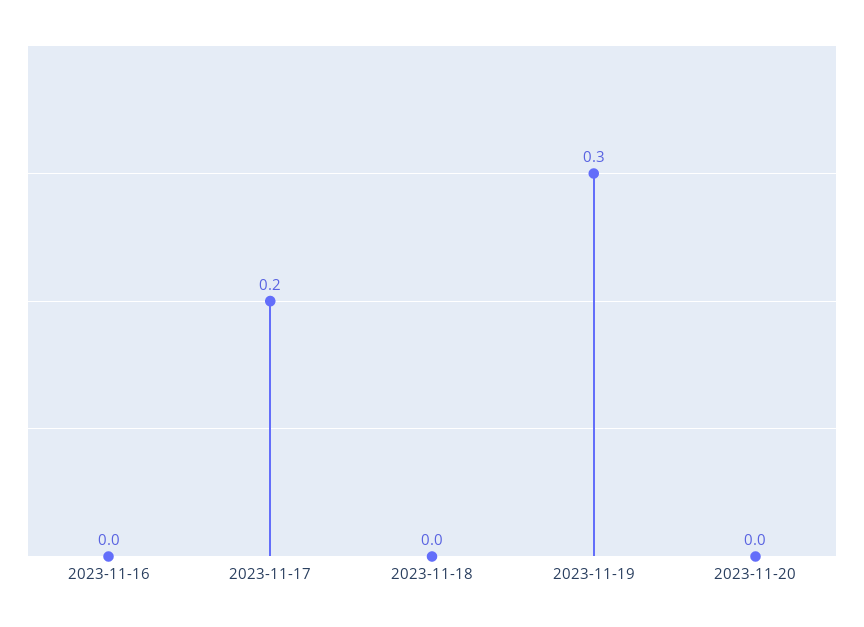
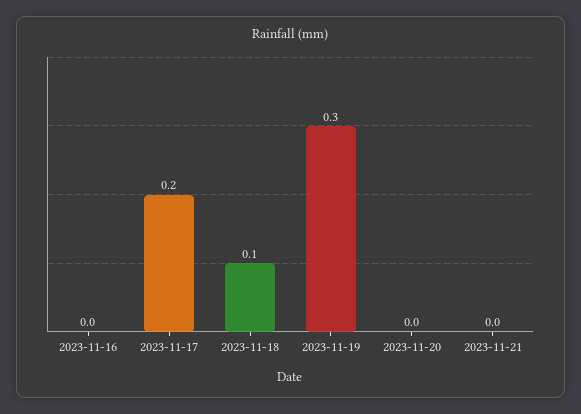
2023-11-18: 0 -> 0.1
2023-11-21: none -> 0

